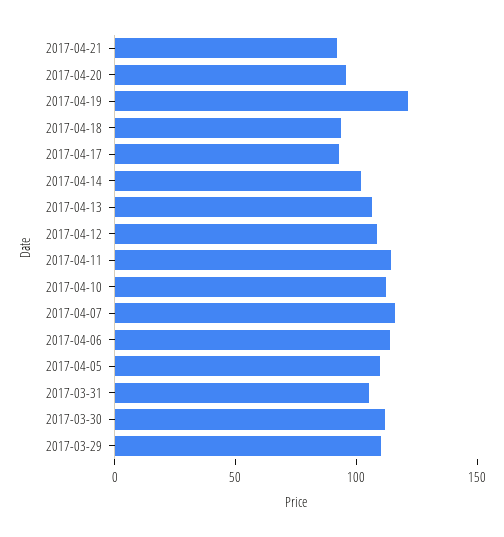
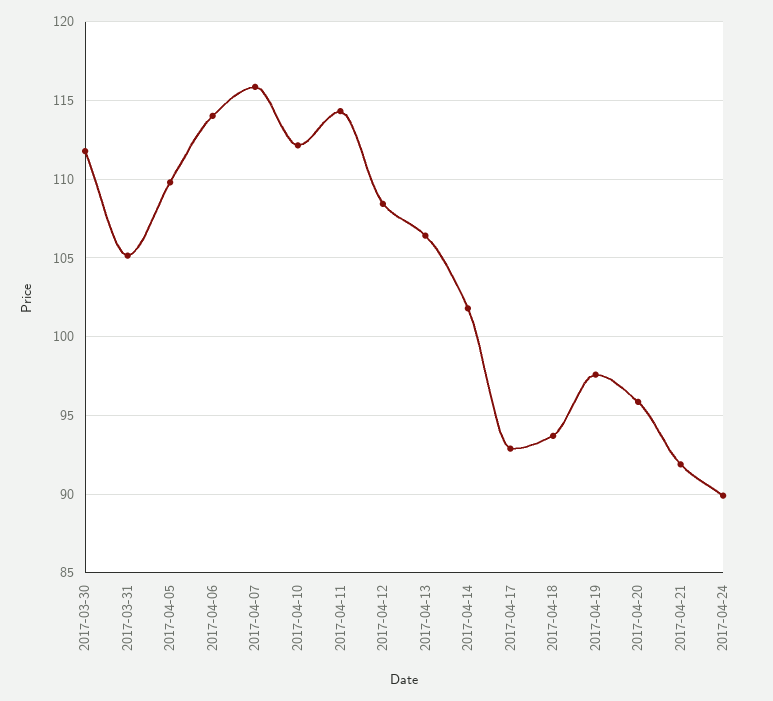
2017-04-19: 120 -> 97.5
2017-03-29: 110 -> none
2017-04-24: none -> 90

